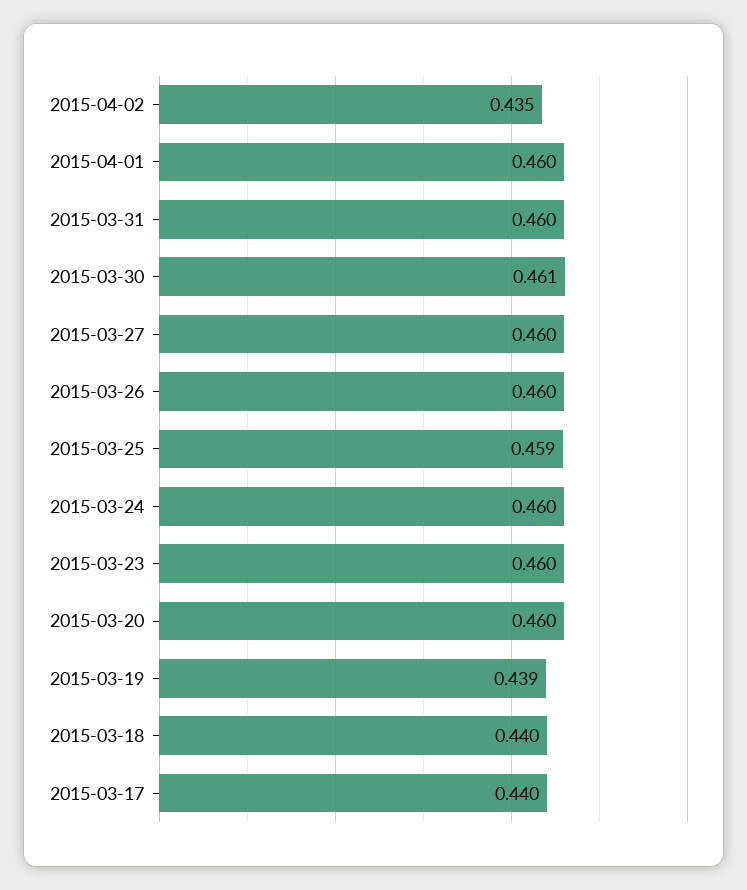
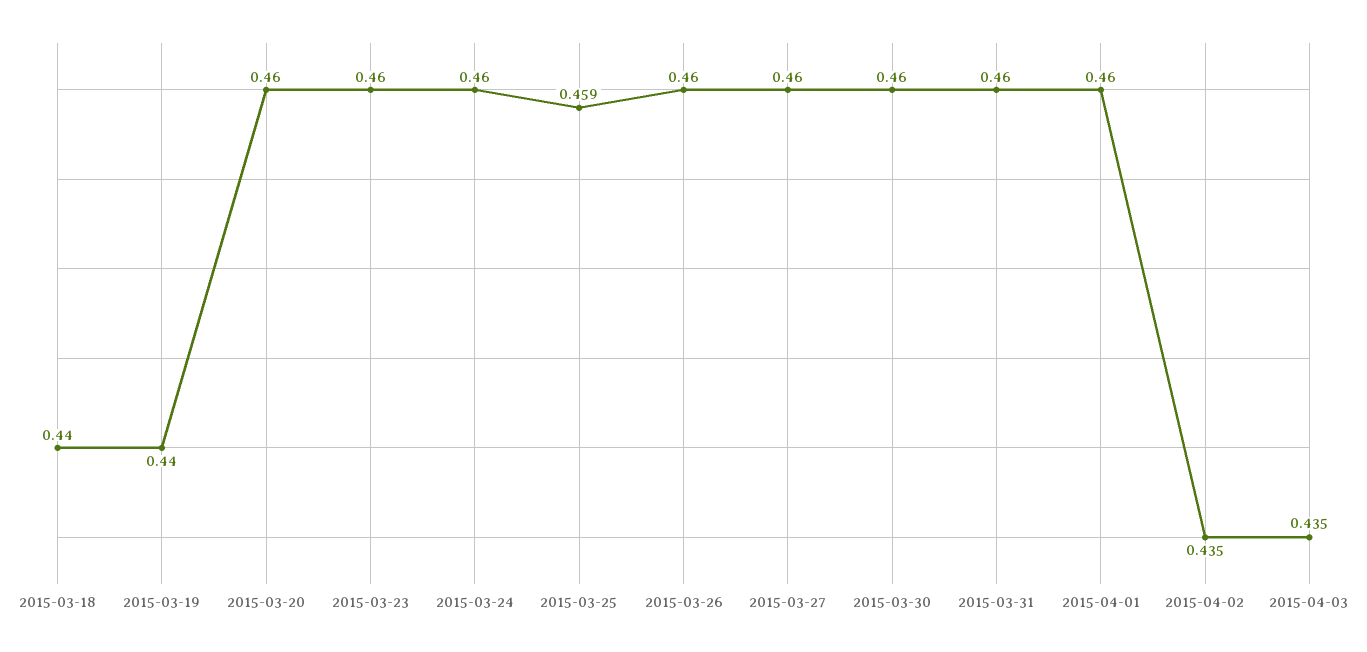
2015-03-30: 0.461 -> 0.46
2015-03-19: 0.439 -> 0.44
2015-03-17: 0.44 -> none
2015-04-03: none -> 0.435

